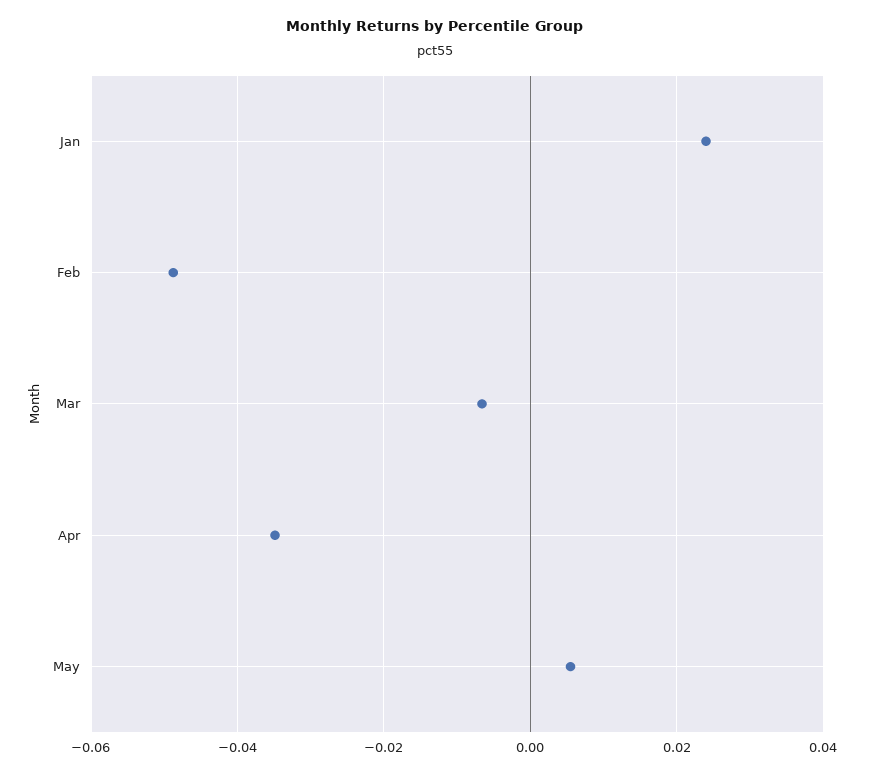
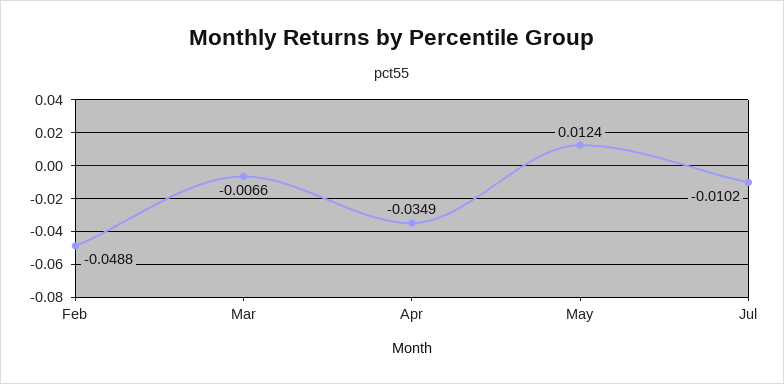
Jan: 0.024 -> none
May: 0.006 -> 0.0124
Jul: none -> -0.0102

